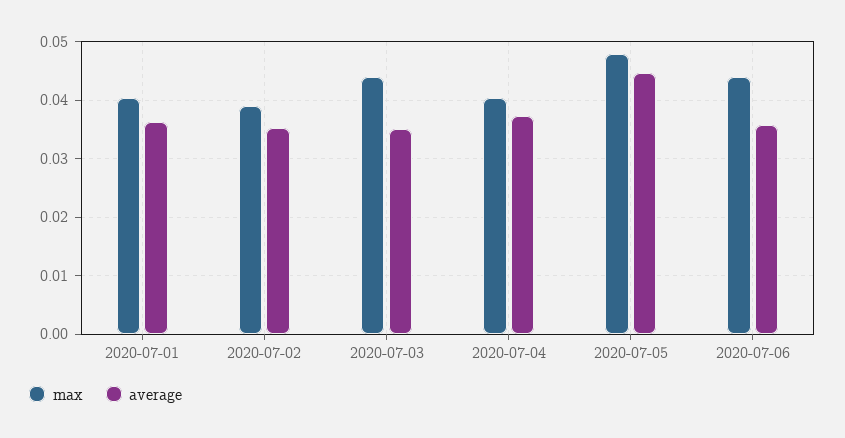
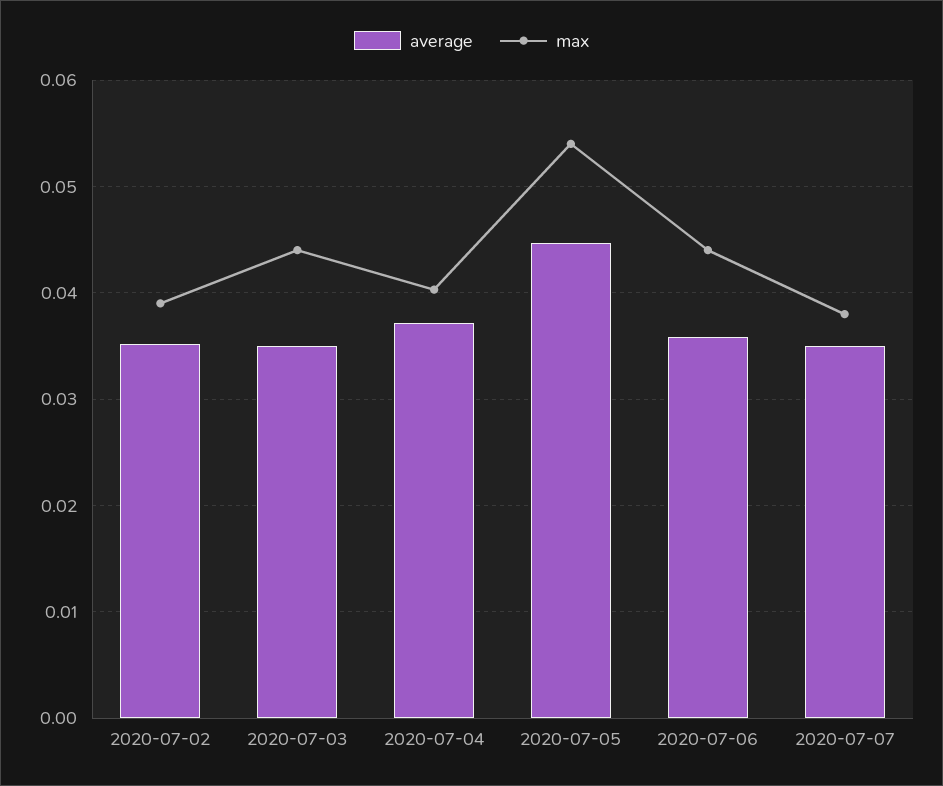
max, 2020-07-01: 0.04 -> none
average, 2020-07-01: 0.036 -> none
max, 2020-07-05: 0.048 -> 0.054
average, 2020-07-07: none -> 0.035
max, 2020-07-07: none -> 0.038

